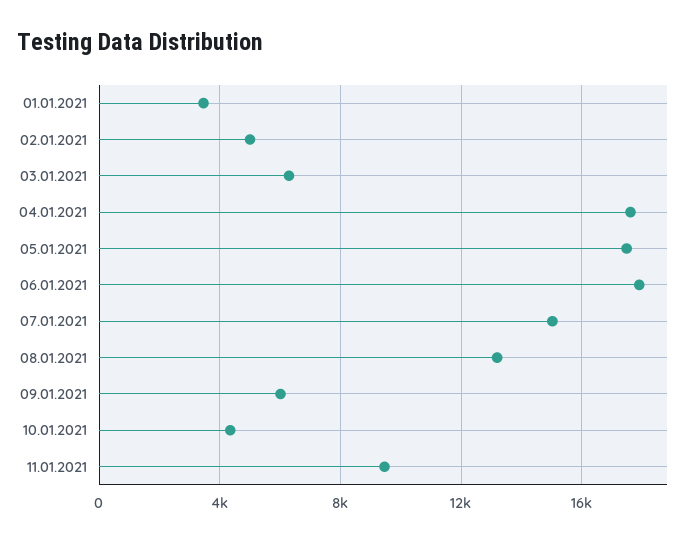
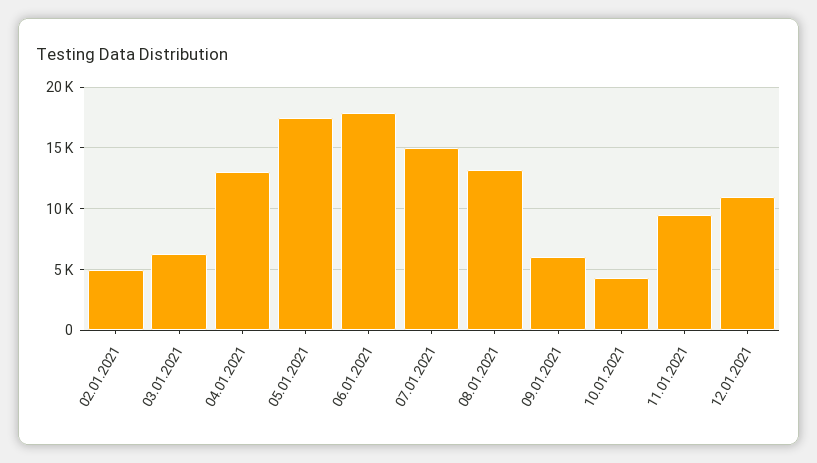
01.01.2021: 3500 -> none
04.01.2021: 17500 -> 13000
12.01.2021: none -> 11000

